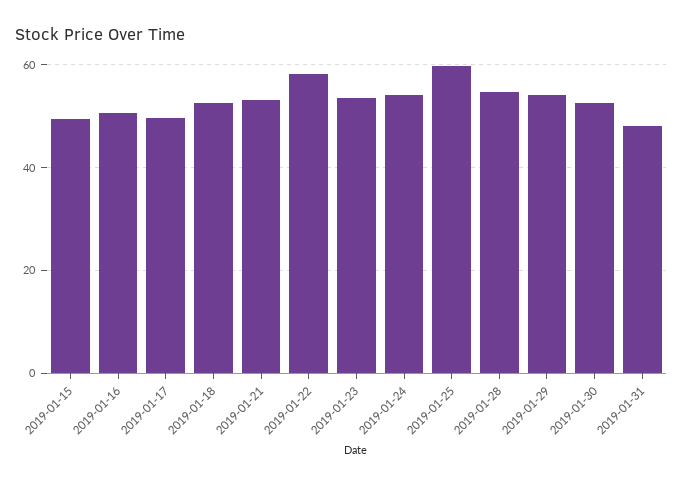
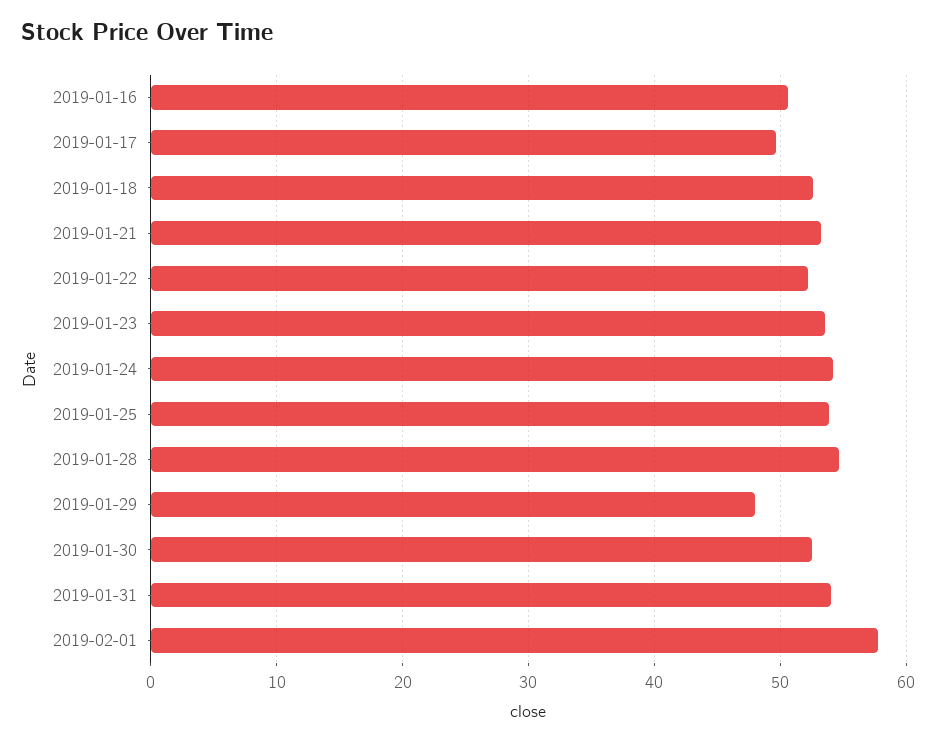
2019-01-15: 50 -> none
2019-01-22: 58 -> 52
2019-01-25: 60 -> 54
2019-01-29: 54 -> 48
2019-01-31: 48 -> 54
2019-02-01: none -> 58

